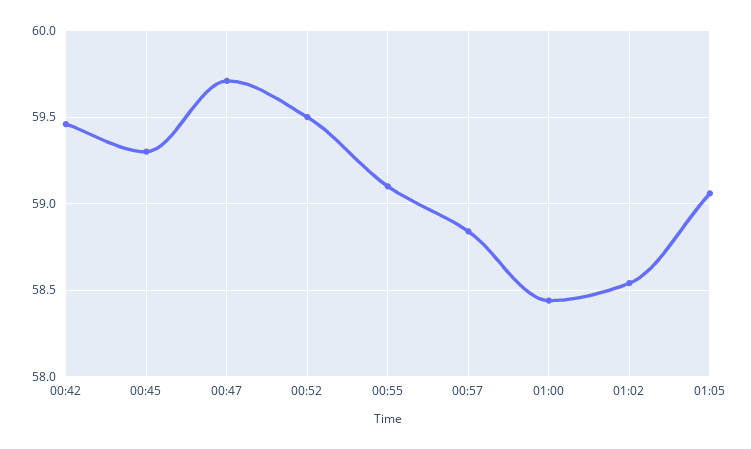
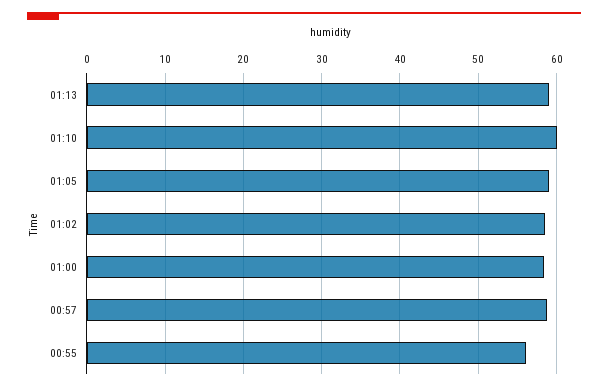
00:42: 59.45 -> none
00:45: 59.3 -> none
00:47: 59.7 -> none
00:52: 59.5 -> none
00:55: 59.1 -> 56
01:13: none -> 59
01:10: none -> 60

